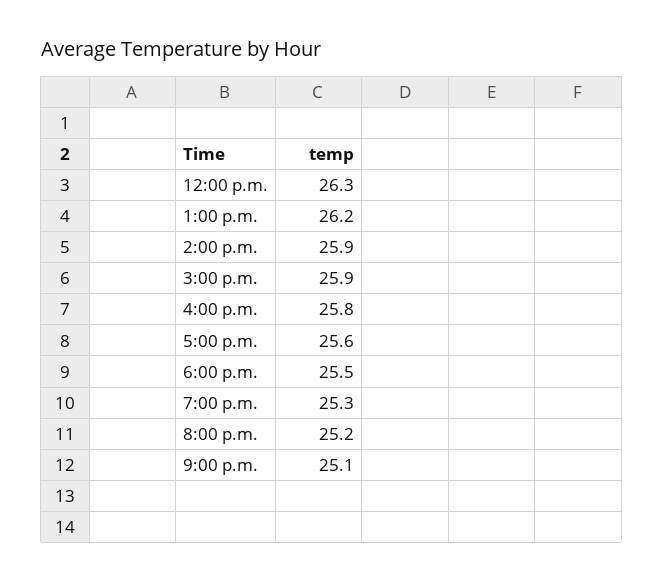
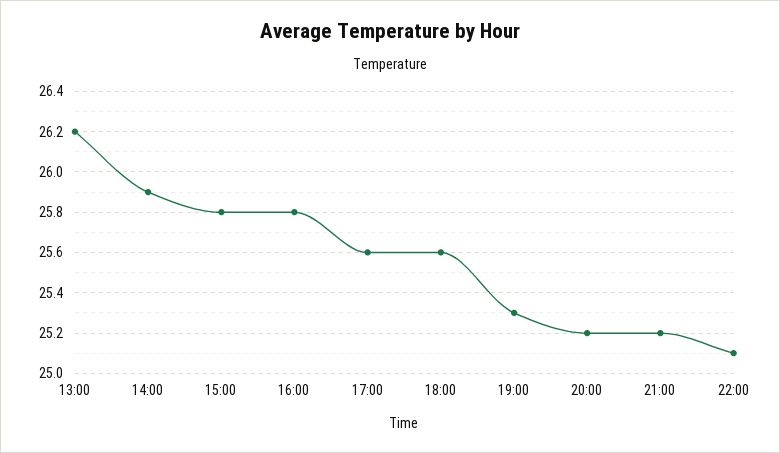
12:00 p.m.: 26.3 -> none
3:00 p.m.: 25.9 -> 25.8
6:00 p.m.: 25.5 -> 25.6
9:00 p.m.: 25.1 -> 25.2
22:00: none -> 25.1

